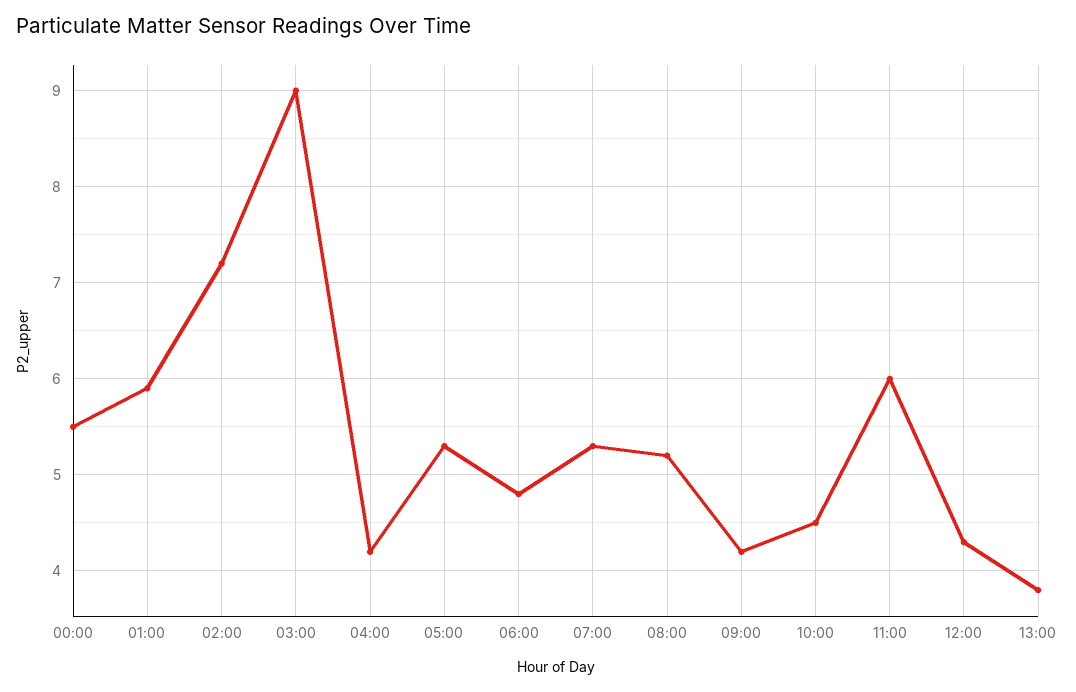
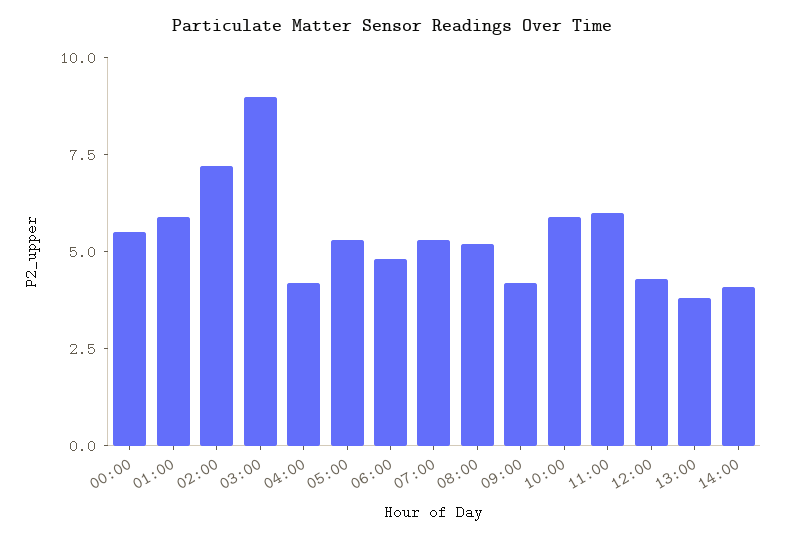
10:00: 4.5 -> 6
14:00: none -> 4

